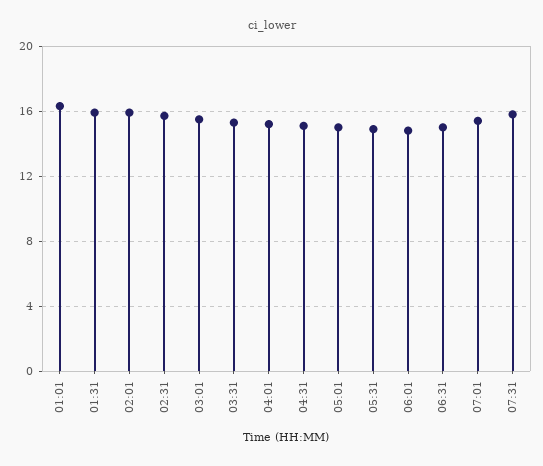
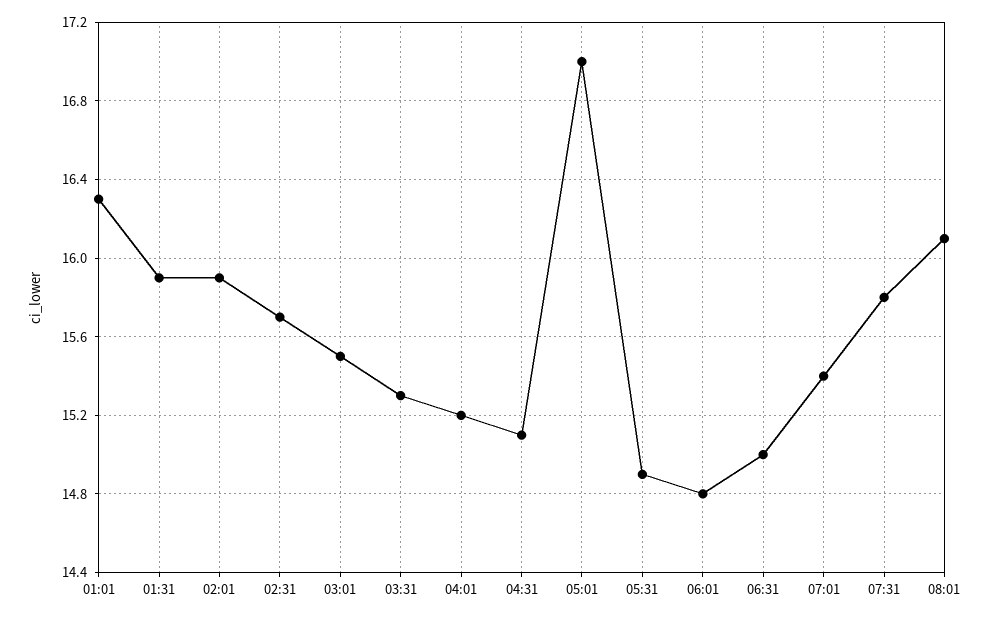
05:01: 15 -> 17
08:01: none -> 16.1

